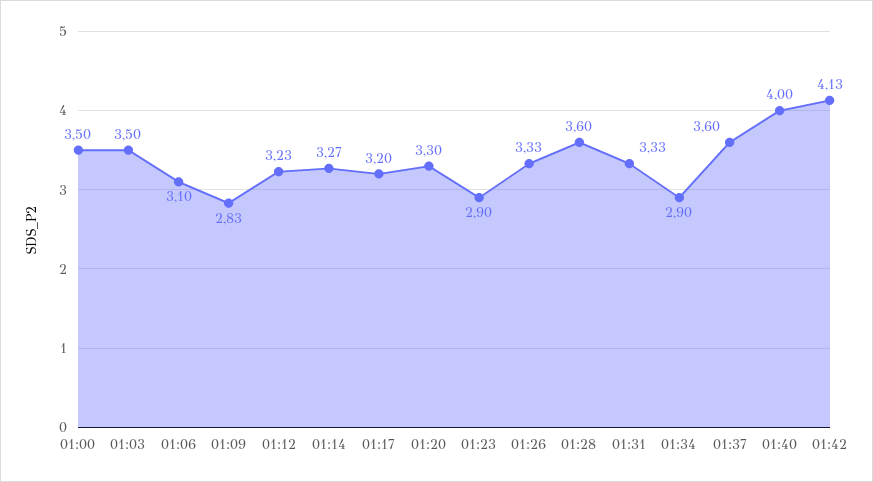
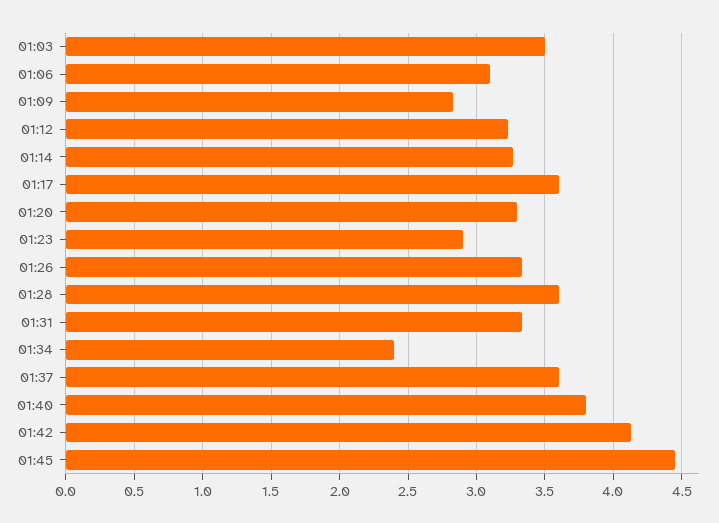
01:00: 3.5 -> none
01:17: 3.2 -> 3.6
01:34: 2.9 -> 2.4
01:40: 4 -> 3.8
01:45: none -> 4.45

